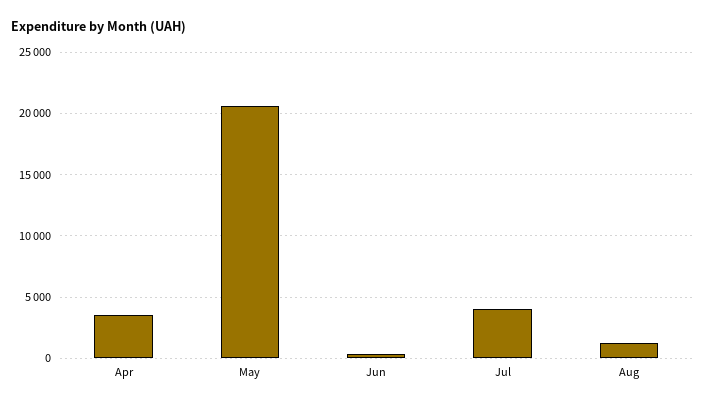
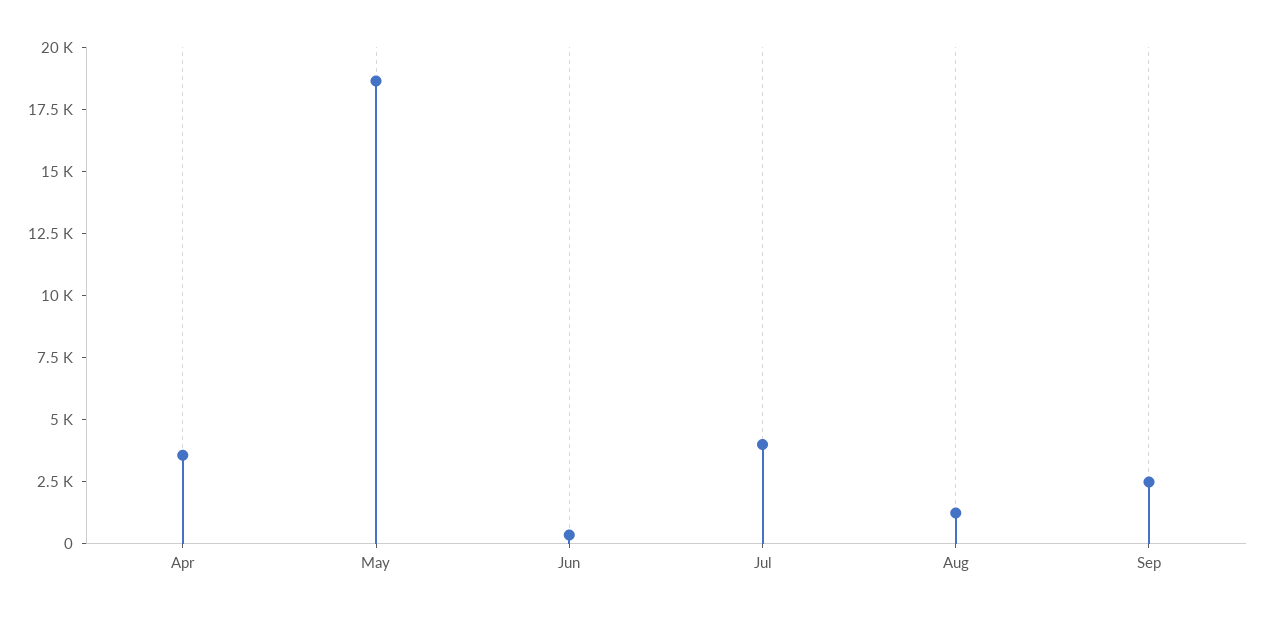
May: 20500 -> 18500
Sep: none -> 2500

